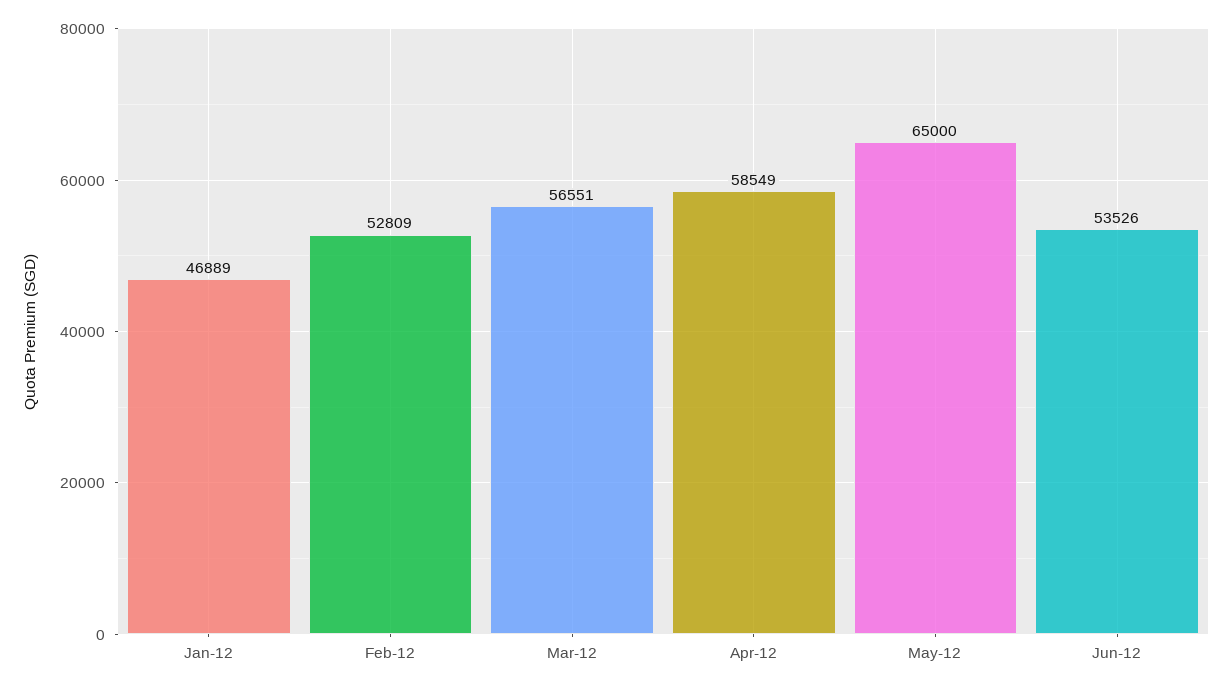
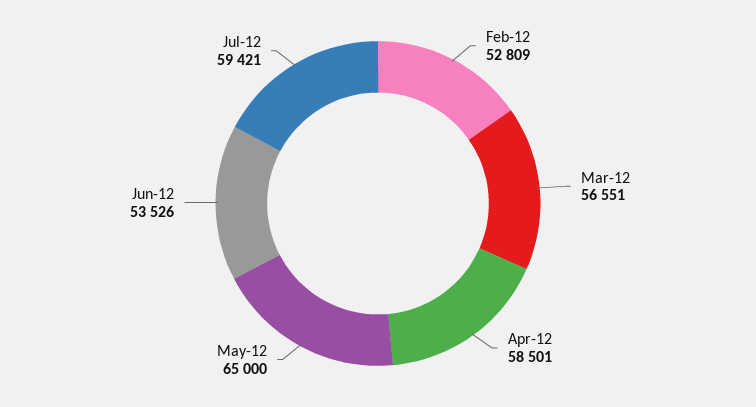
Jan-12: 46889 -> none
Apr-12: 58549 -> 58501
Jul-12: none -> 59421

